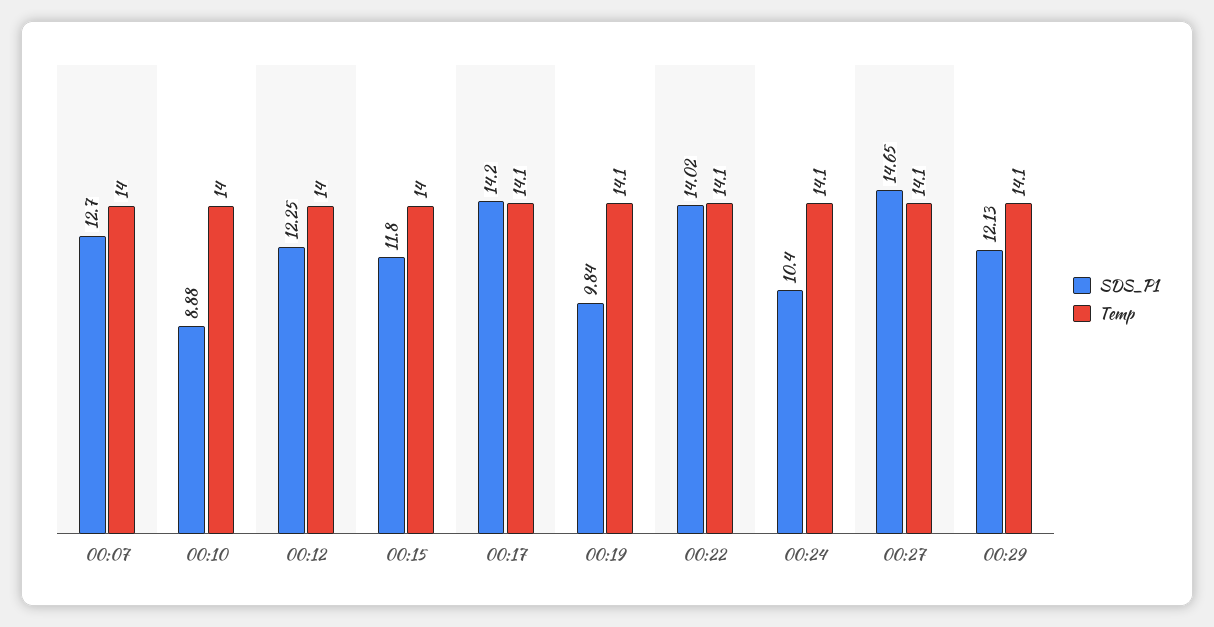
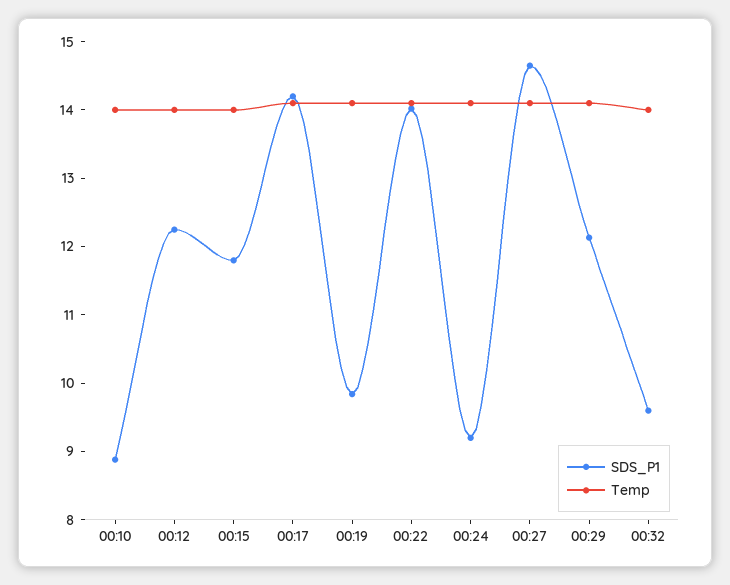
SDS_P1, 00:07: 12.7 -> none
Temp, 00:07: 14 -> none
SDS_P1, 00:24: 10.4 -> 9.2
SDS_P1, 00:32: none -> 9.6
Temp, 00:32: none -> 14

